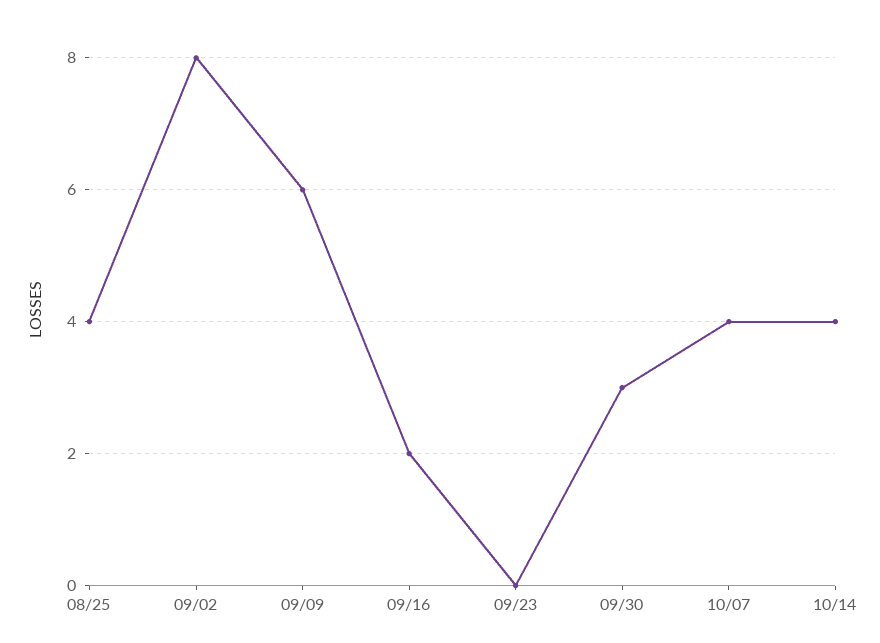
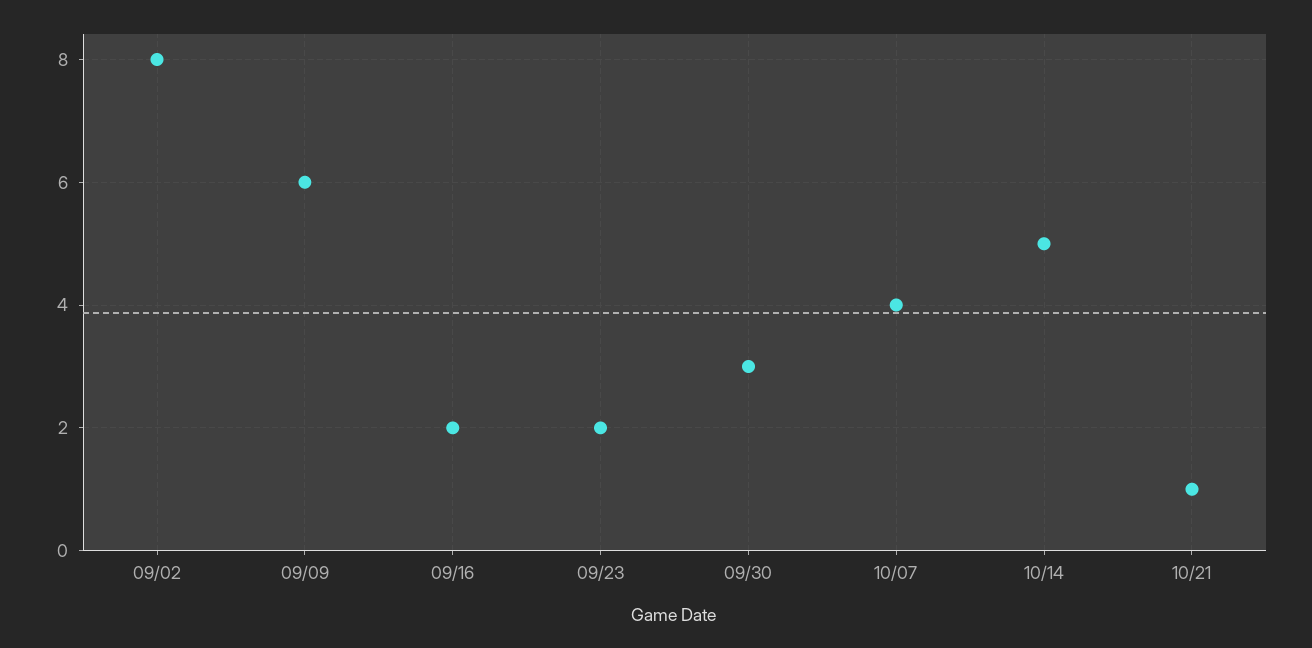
08/25: 4 -> none
09/23: 0 -> 2
10/14: 4 -> 5
10/21: none -> 1

